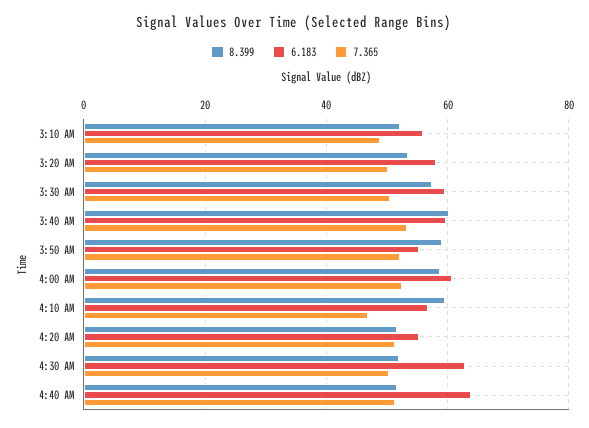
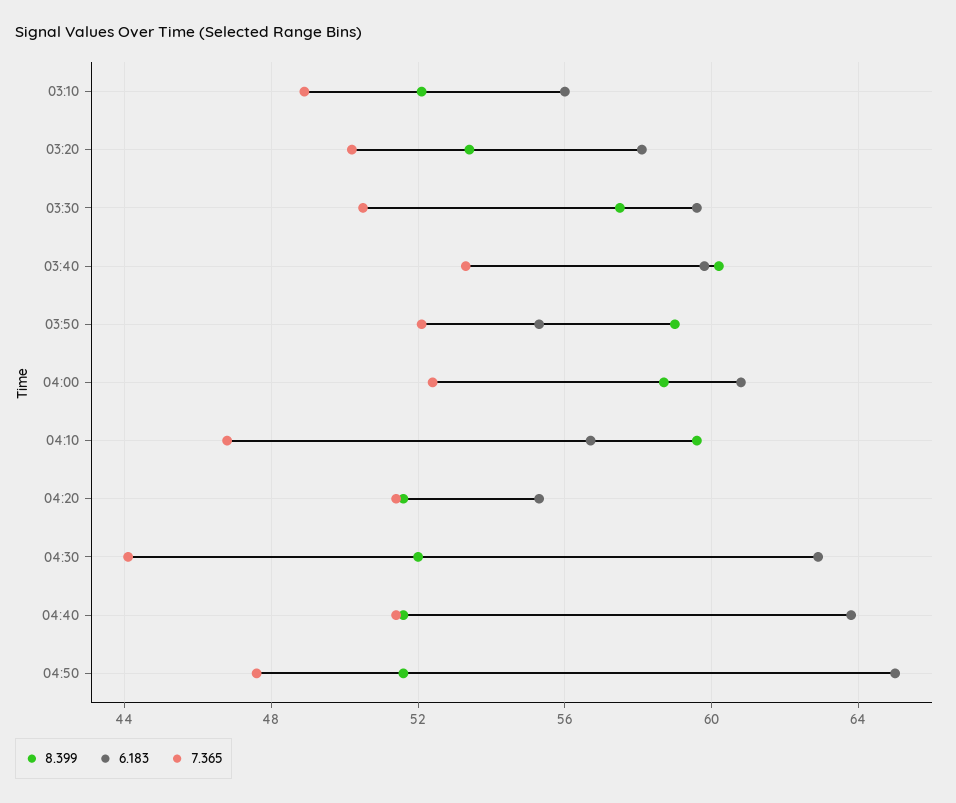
7.365, 4:30 AM: 50 -> 44
8.399, 04:50: none -> 51.5
6.183, 04:50: none -> 65
7.365, 04:50: none -> 47.5

